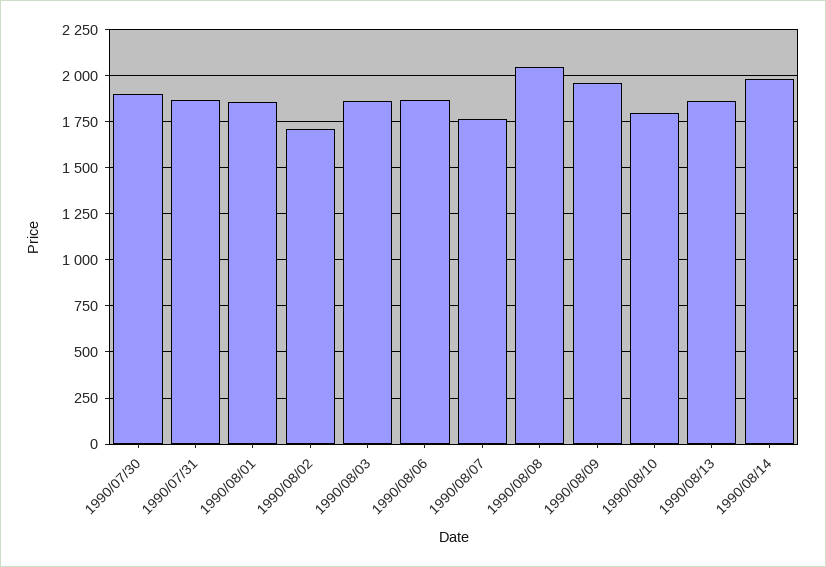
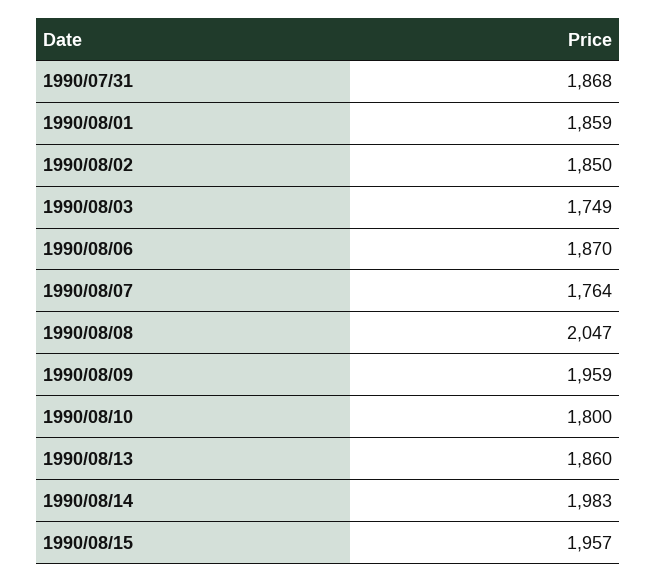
1990/07/30: 1900 -> none
1990/08/02: 1700 -> 1850
1990/08/03: 1850 -> 1749
1990/08/15: none -> 1957

